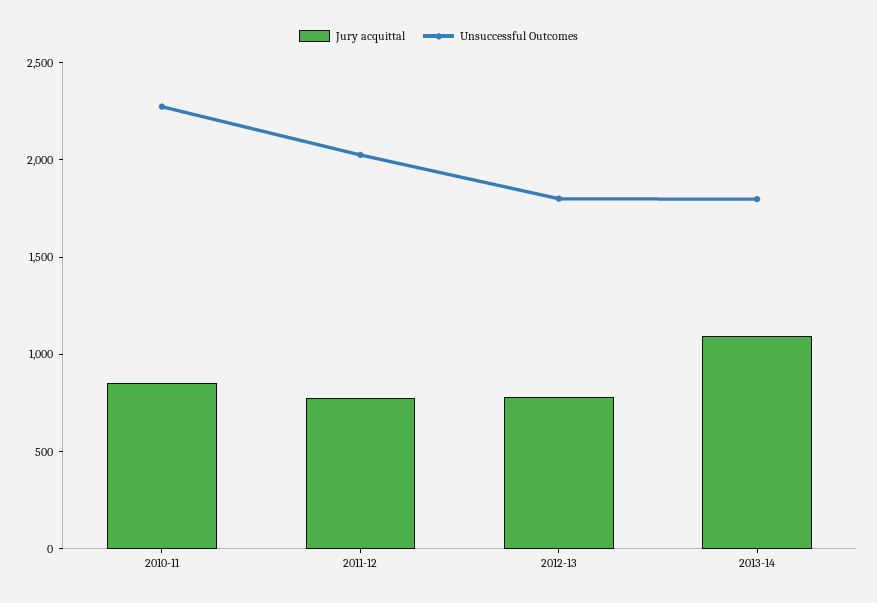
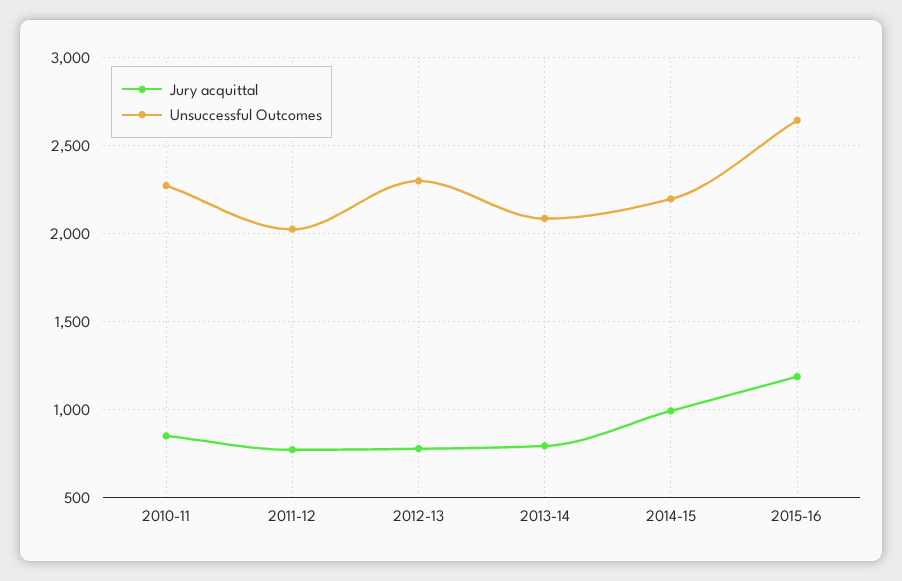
Unsuccessful Outcomes, 2012-13: 1800 -> 2300
Jury acquittal, 2013-14: 1100 -> 800
Unsuccessful Outcomes, 2013-14: 1800 -> 2100
Jury acquittal, 2014-15: none -> 1000
Unsuccessful Outcomes, 2014-15: none -> 2200
Jury acquittal, 2015-16: none -> 1200
Unsuccessful Outcomes, 2015-16: none -> 2650

